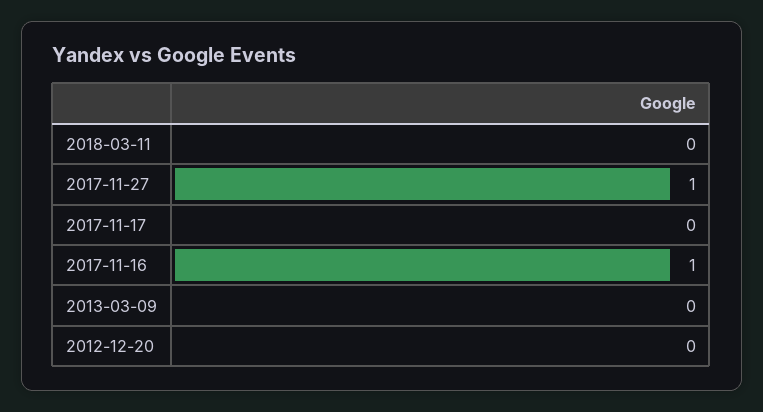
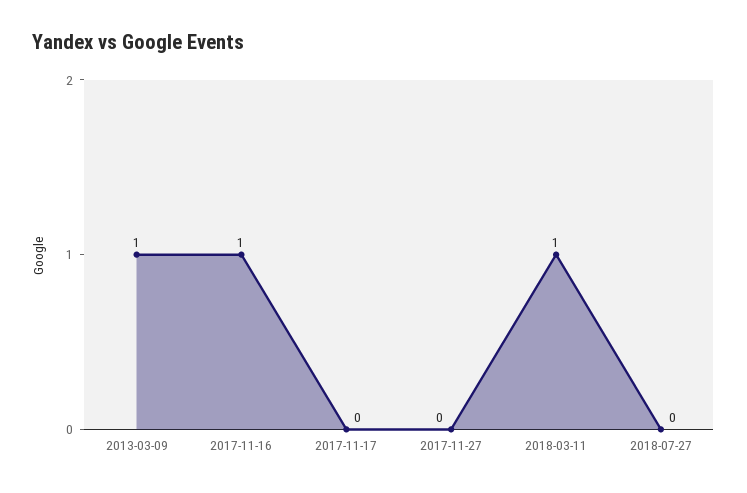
2018-03-11: 0 -> 1
2017-11-27: 1 -> 0
2013-03-09: 0 -> 1
2012-12-20: 0 -> none
2018-07-27: none -> 0

